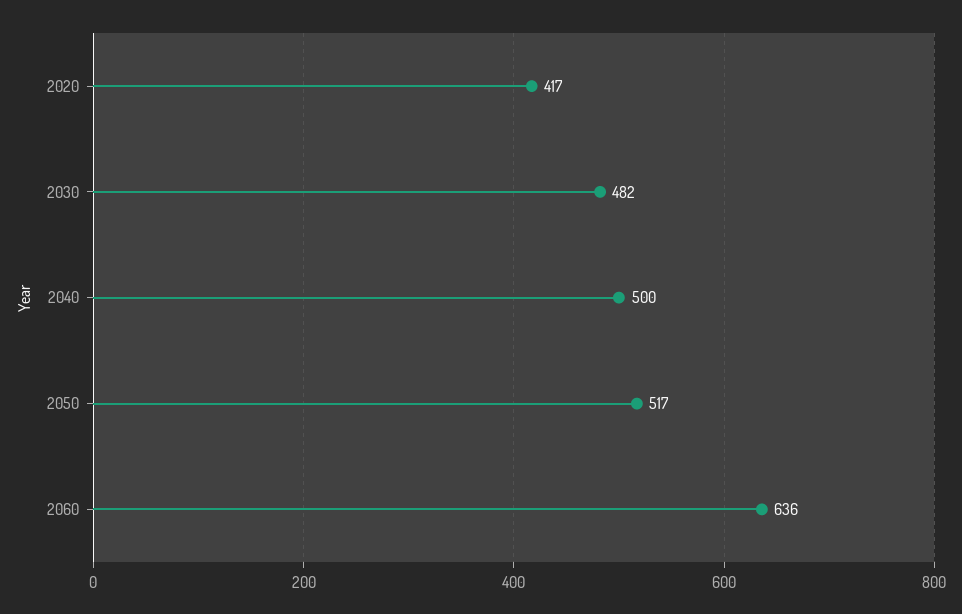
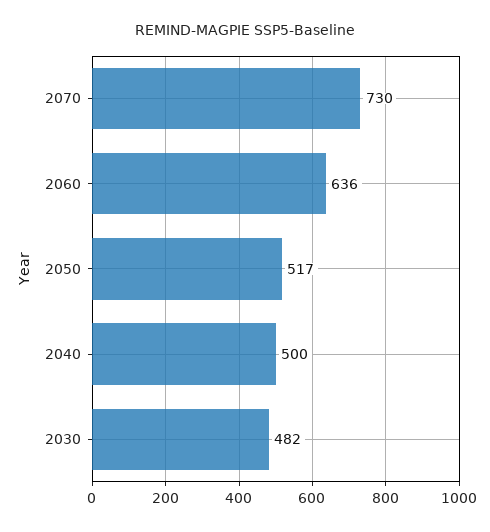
2020: 417 -> none
2070: none -> 730

